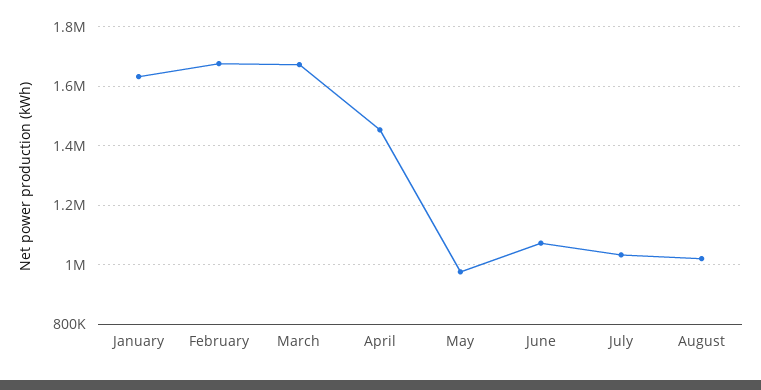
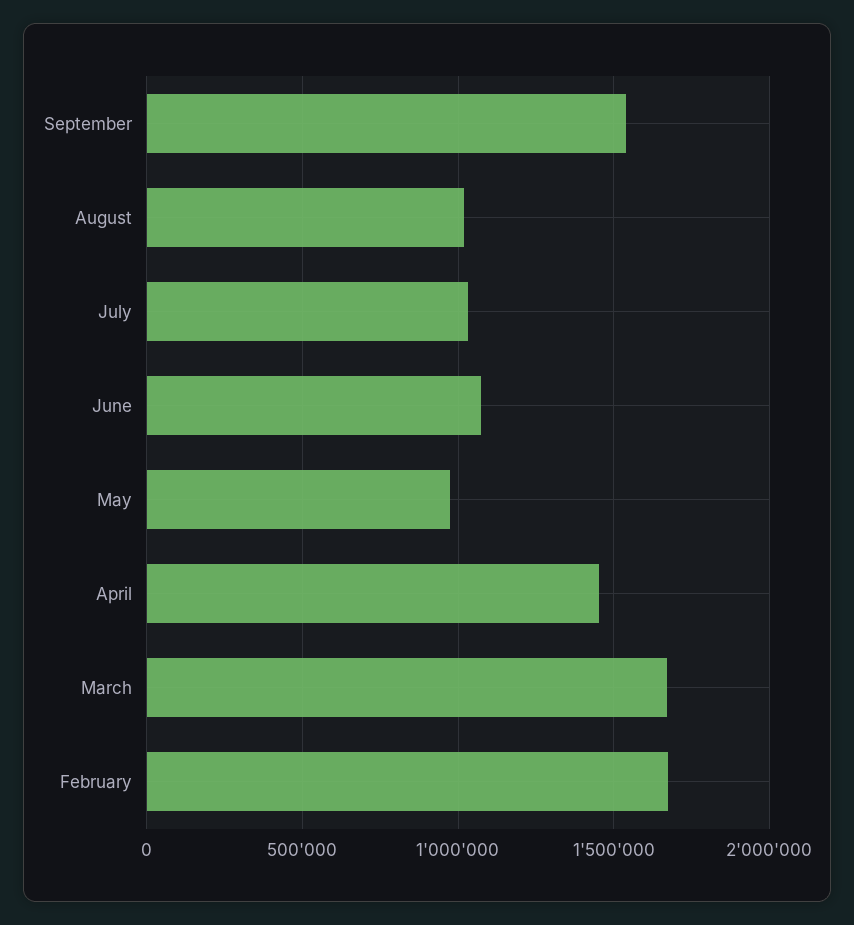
January: 1625000 -> none
September: none -> 1550000

